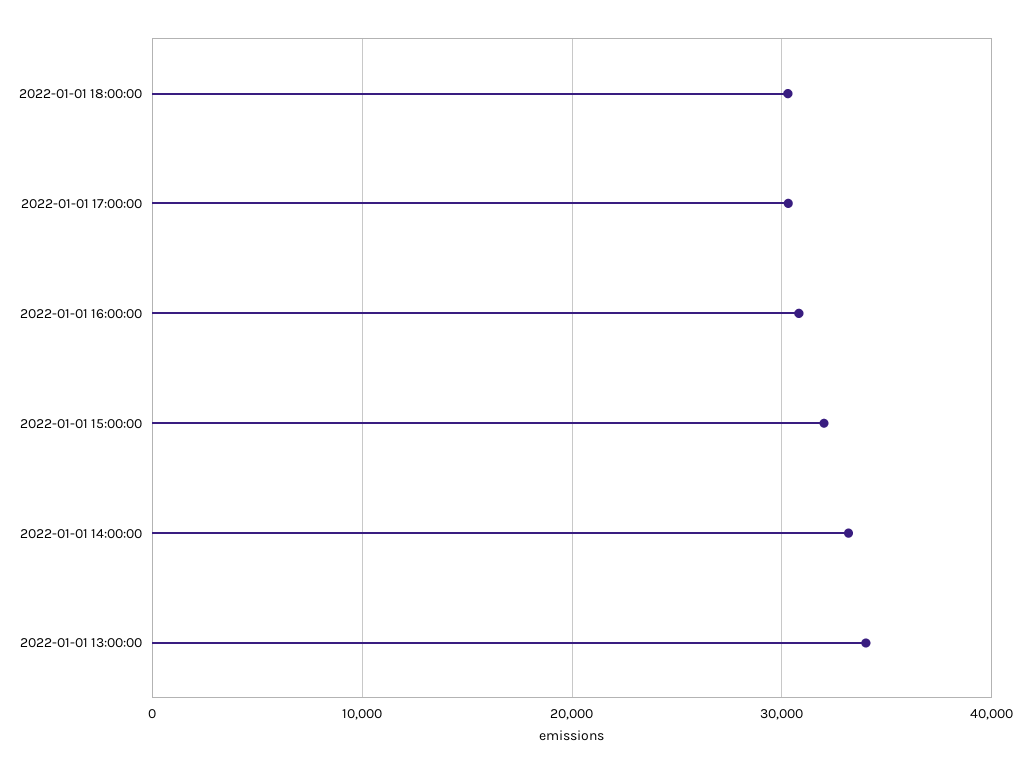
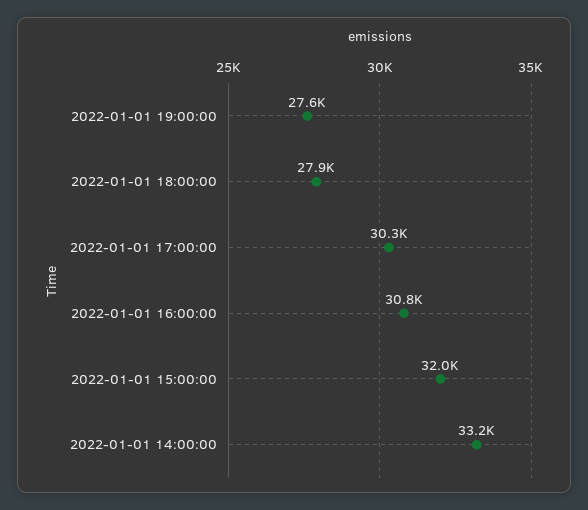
2022-01-01 18:00:00: 30000 -> 27900
2022-01-01 13:00:00: 34000 -> none
2022-01-01 19:00:00: none -> 27600

